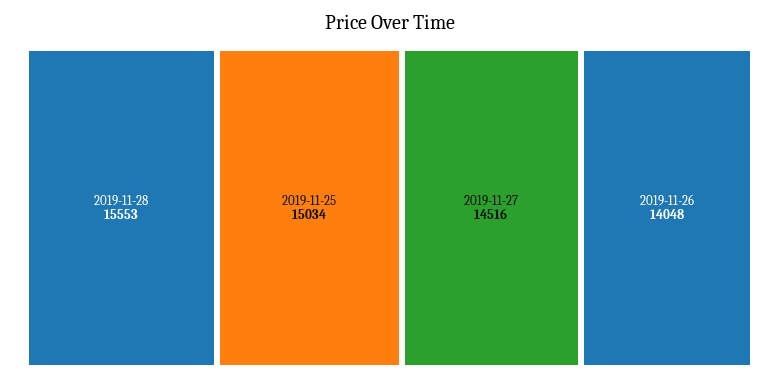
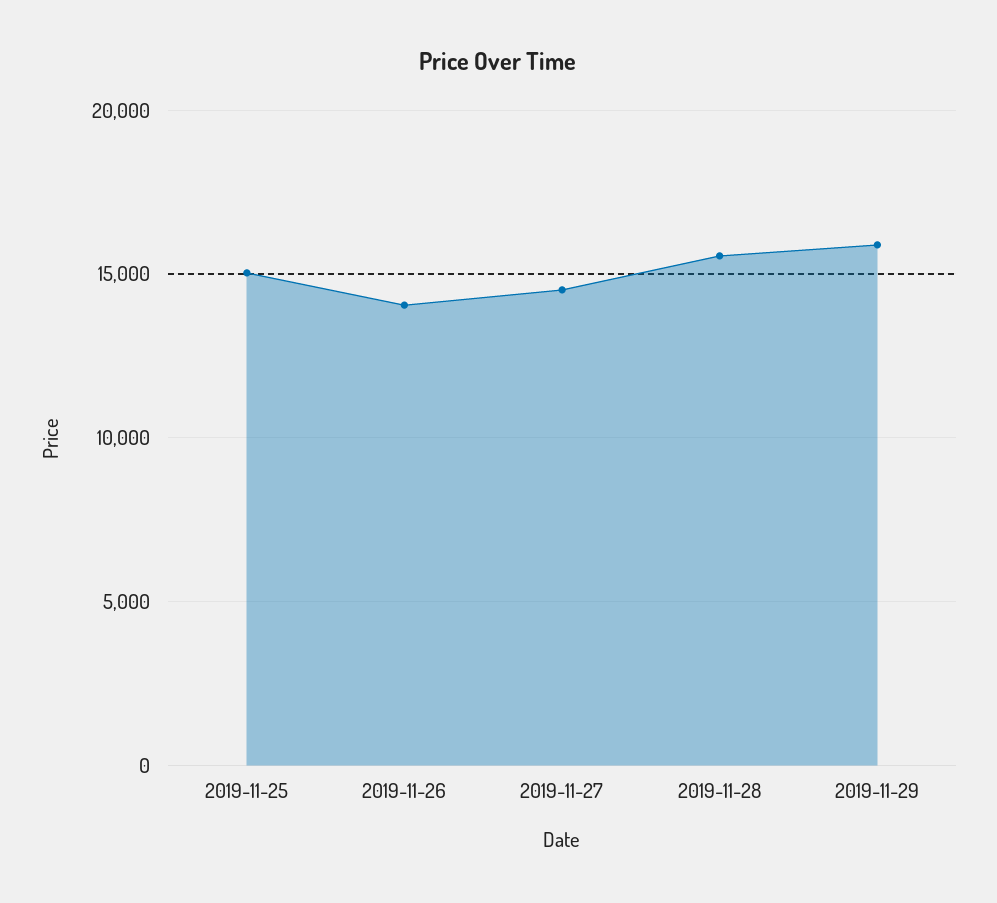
2019-11-29: none -> 16000

